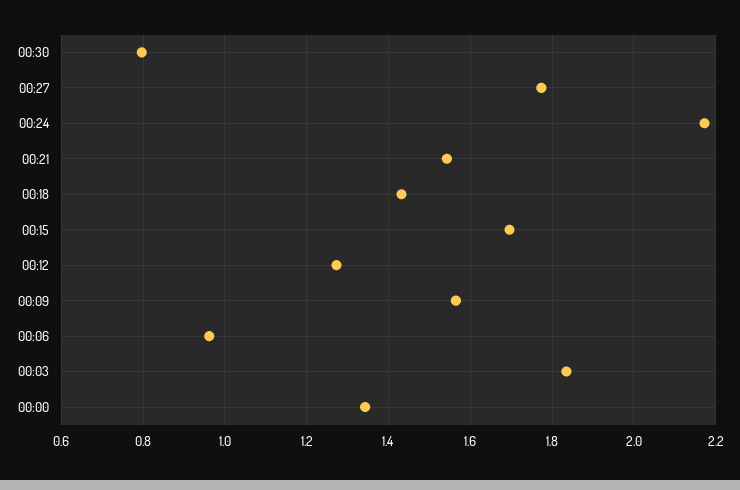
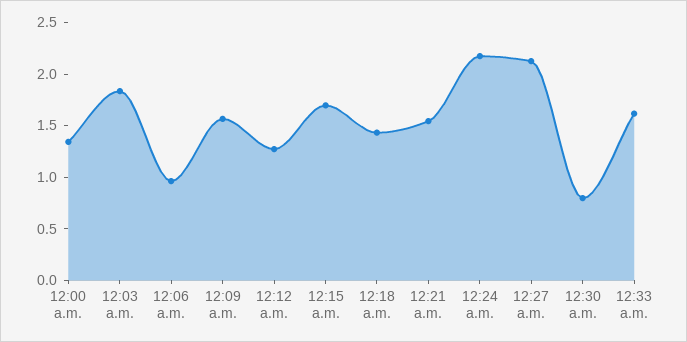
00:27: 1.78 -> 2.1
12:33 a.m.: none -> 1.6

